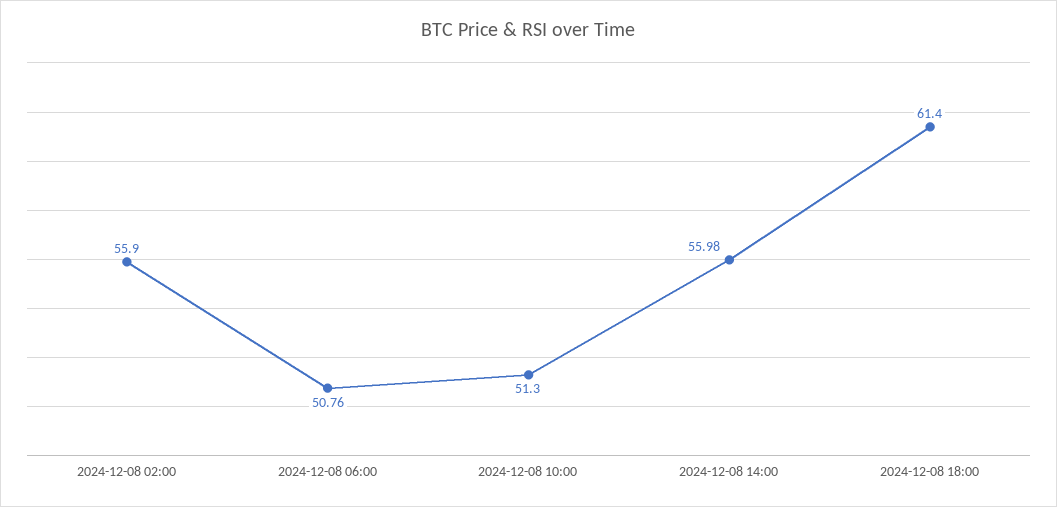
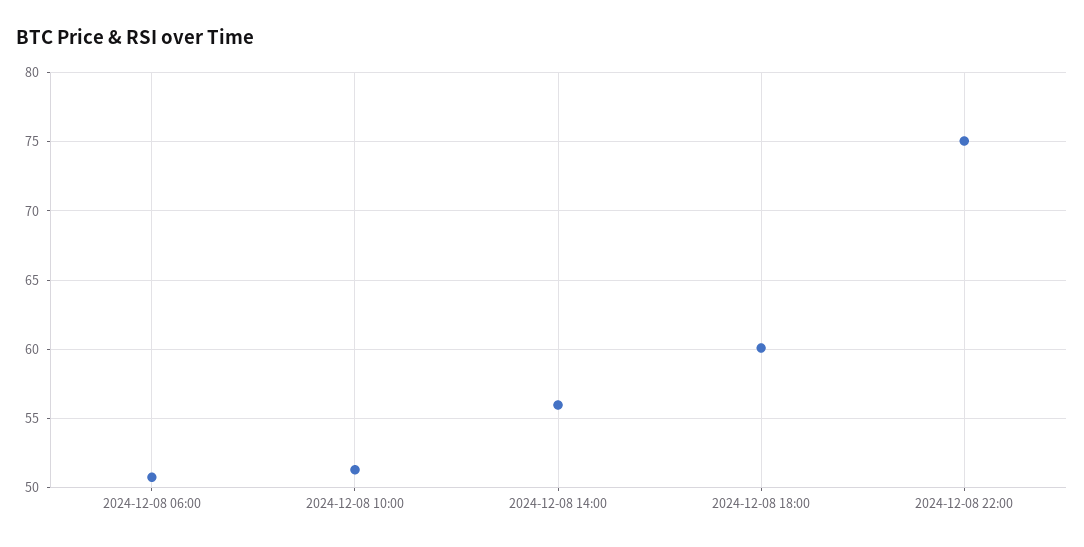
2024-12-08 02:00: 55.9 -> none
2024-12-08 18:00: 61.4 -> 60
2024-12-08 22:00: none -> 75

